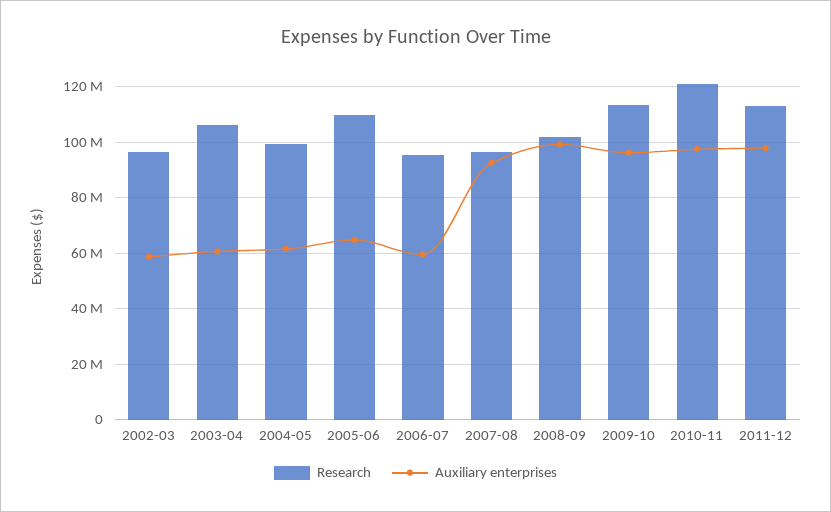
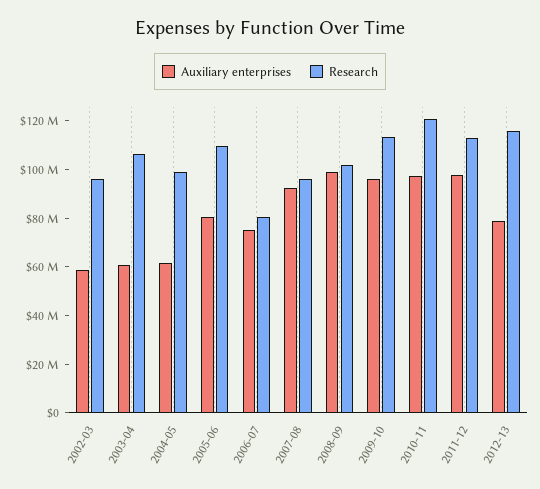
Auxiliary enterprises, 2005-06: 65000000 -> 80000000
Research, 2006-07: 95000000 -> 80000000
Auxiliary enterprises, 2006-07: 60000000 -> 75000000
Auxiliary enterprises, 2012-13: none -> 80000000
Research, 2012-13: none -> 115000000

